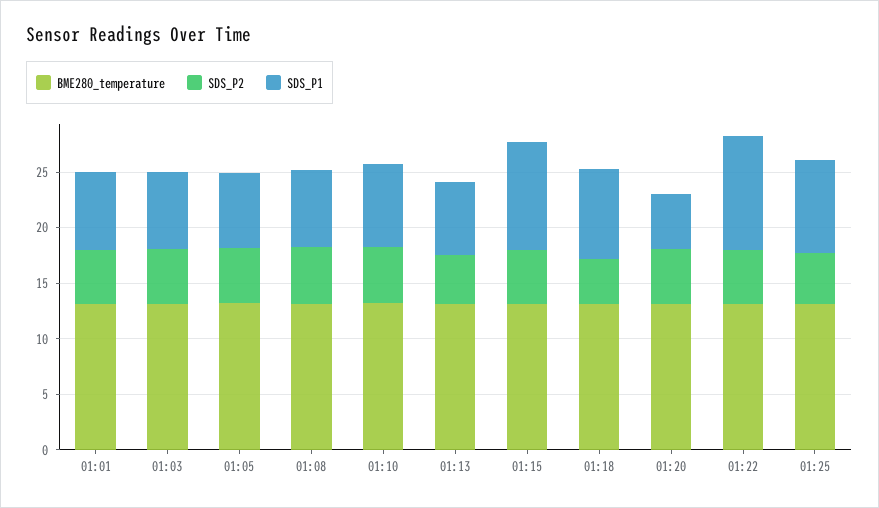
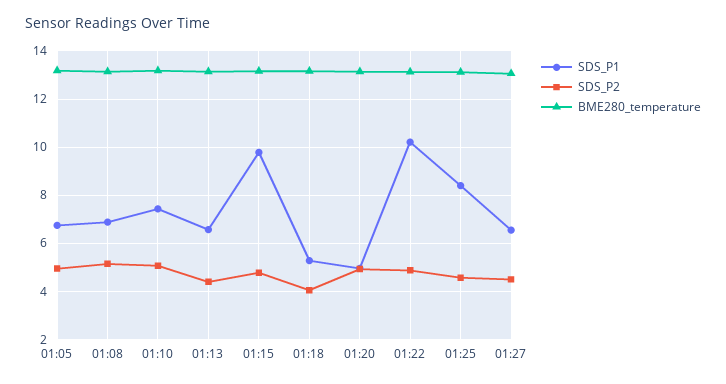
BME280_temperature, 01:01: 13 -> none
SDS_P2, 01:01: 5 -> none
SDS_P1, 01:01: 7 -> none
BME280_temperature, 01:03: 13 -> none
SDS_P2, 01:03: 5 -> none
SDS_P1, 01:03: 7 -> none
SDS_P1, 01:18: 8 -> 5.25
SDS_P1, 01:27: none -> 6.5
SDS_P2, 01:27: none -> 4.5
BME280_temperature, 01:27: none -> 13

